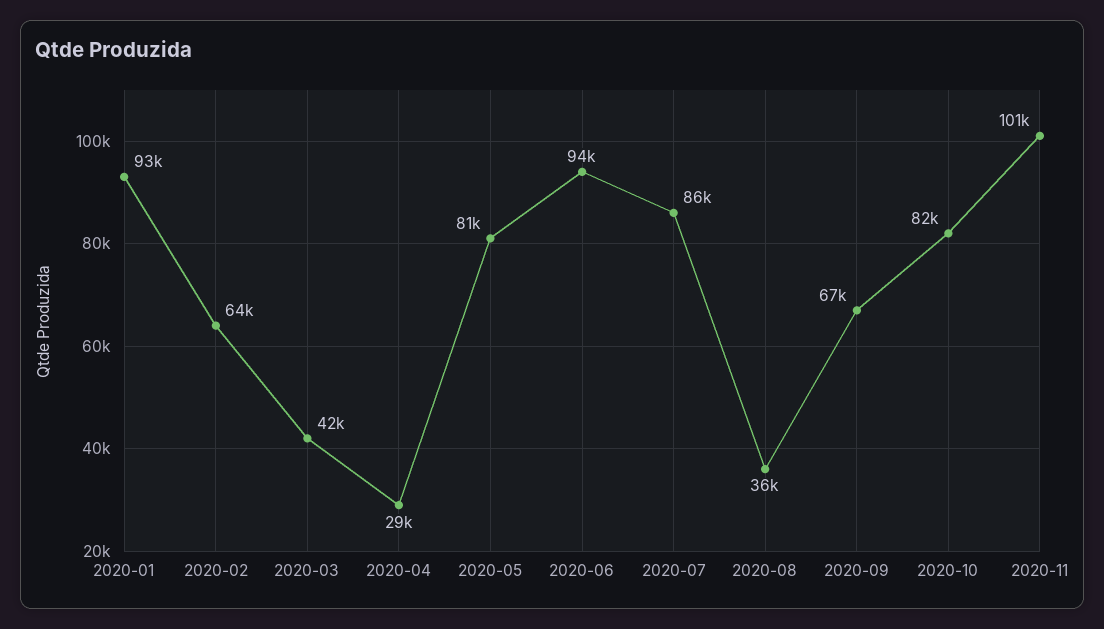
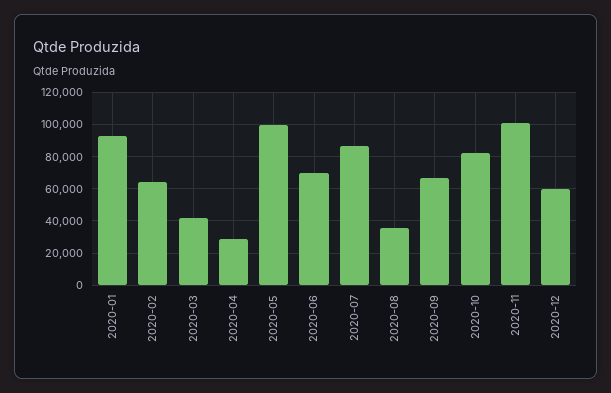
2020-05: 81000 -> 100000
2020-06: 94000 -> 70000
2020-12: none -> 60000

